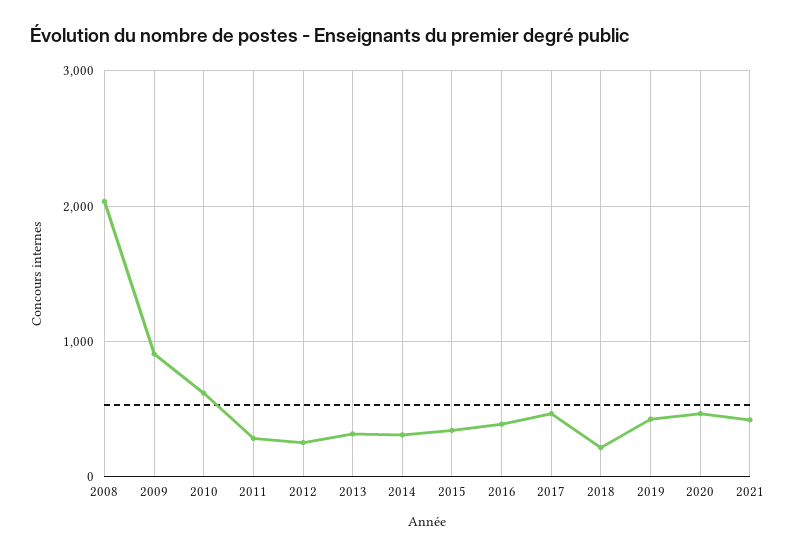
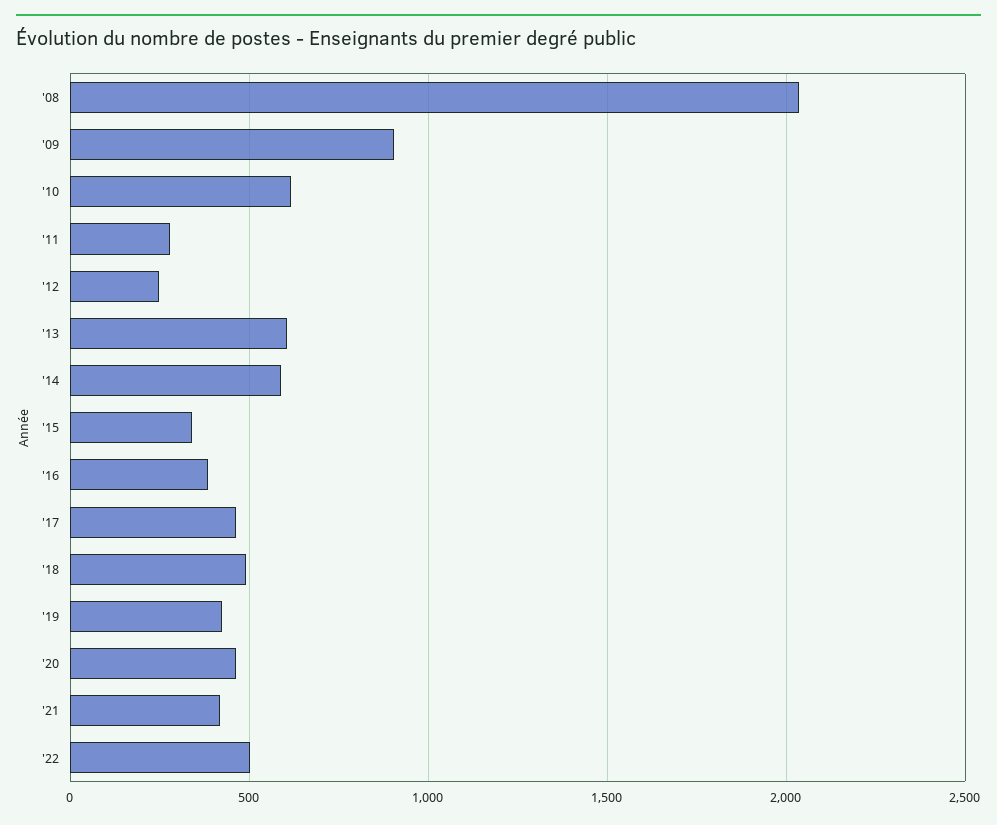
2013: 300 -> 600
2014: 300 -> 600
2018: 200 -> 500
'22: none -> 500

